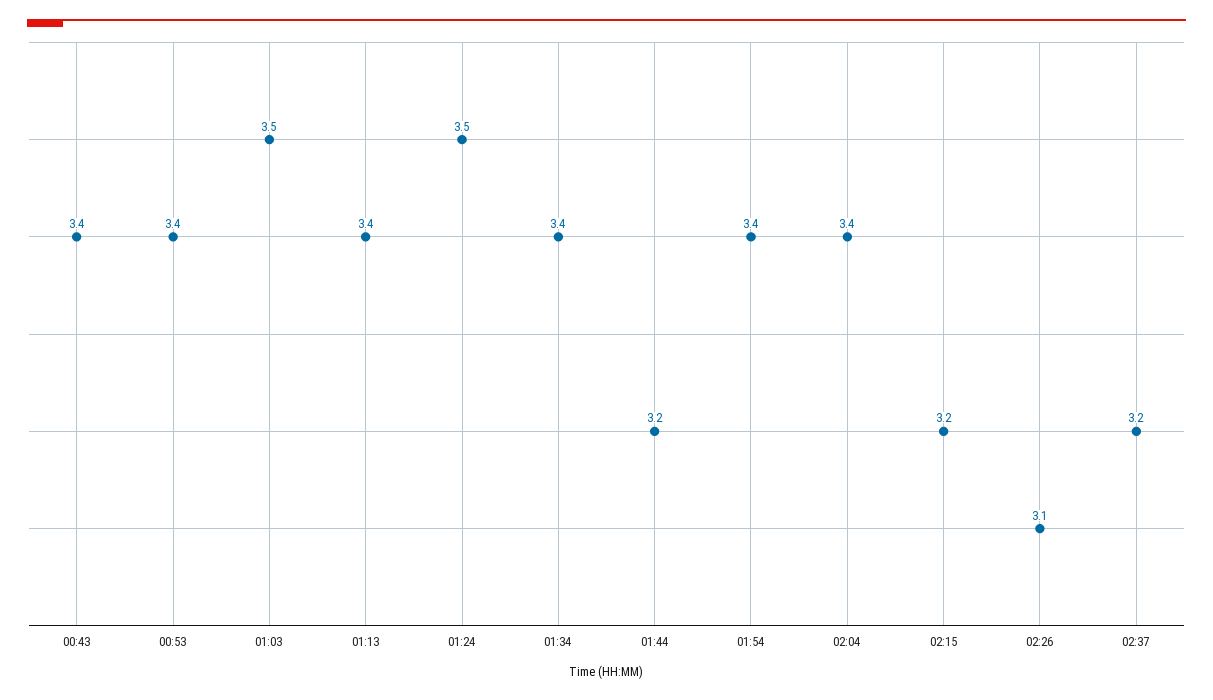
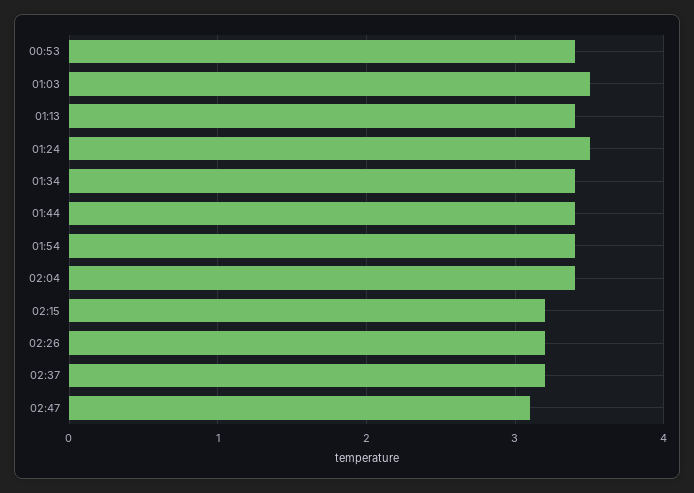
00:43: 3.4 -> none
01:44: 3.2 -> 3.4
02:26: 3.1 -> 3.2
02:47: none -> 3.1

